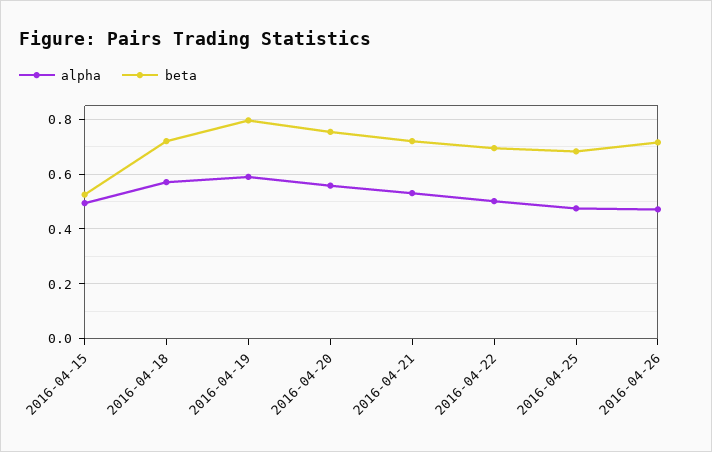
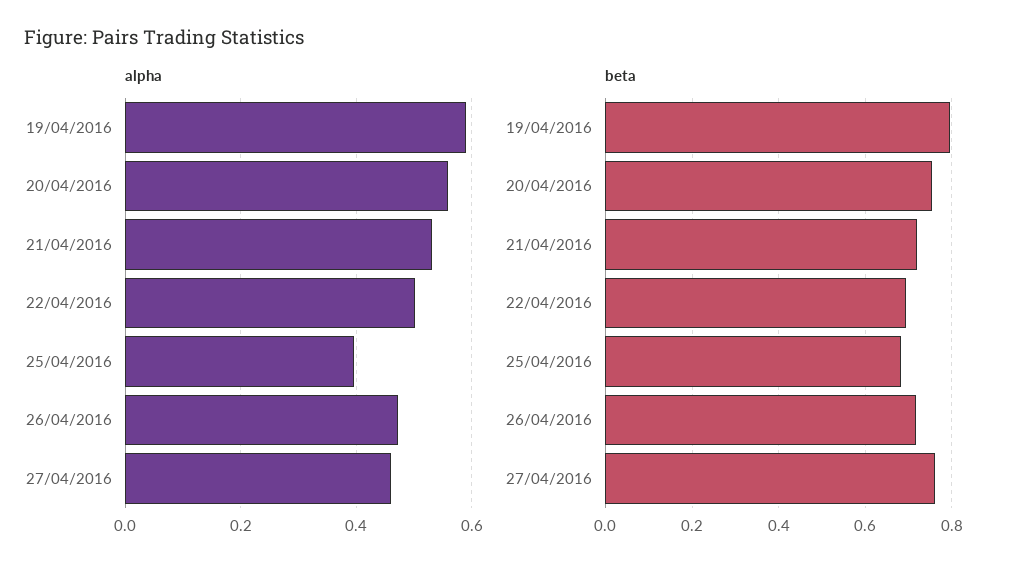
alpha, 2016-04-15: 0.5 -> none
beta, 2016-04-15: 0.525 -> none
alpha, 2016-04-18: 0.575 -> none
beta, 2016-04-18: 0.725 -> none
alpha, 2016-04-25: 0.475 -> 0.4
alpha, 27/04/2016: none -> 0.46
beta, 27/04/2016: none -> 0.76

